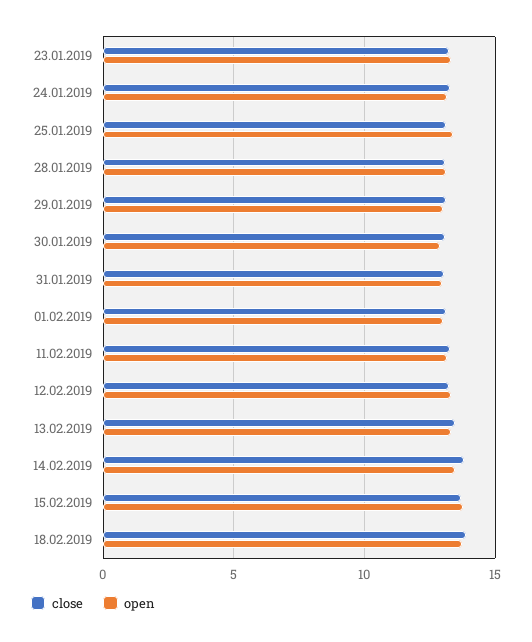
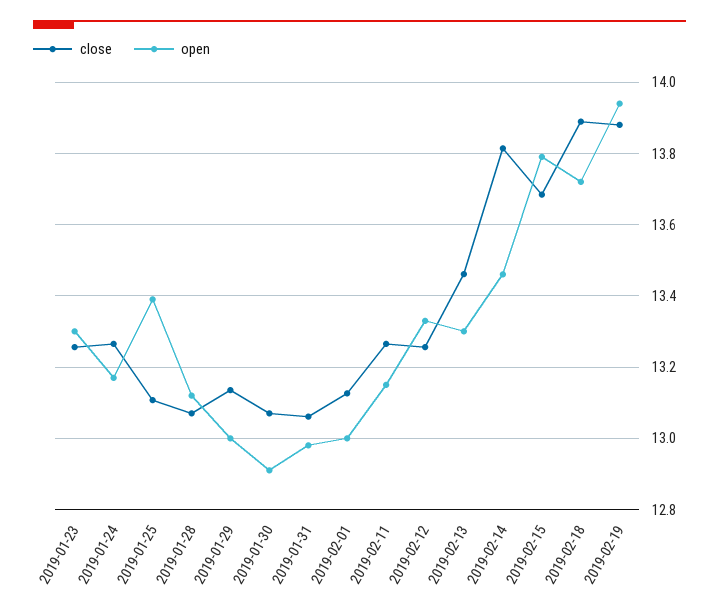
close, 2019-02-19: none -> 13.88
open, 2019-02-19: none -> 13.94

